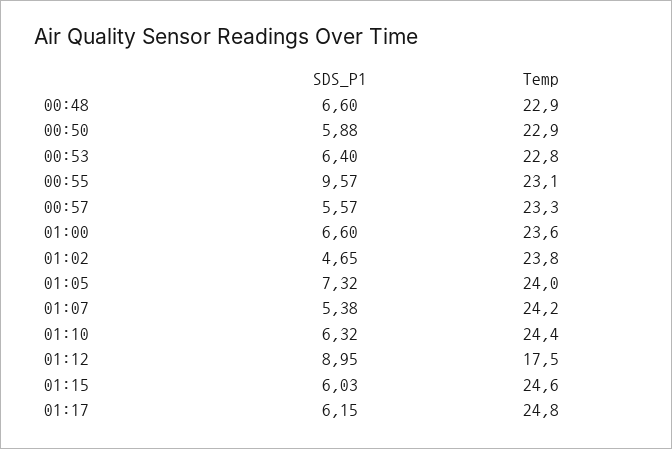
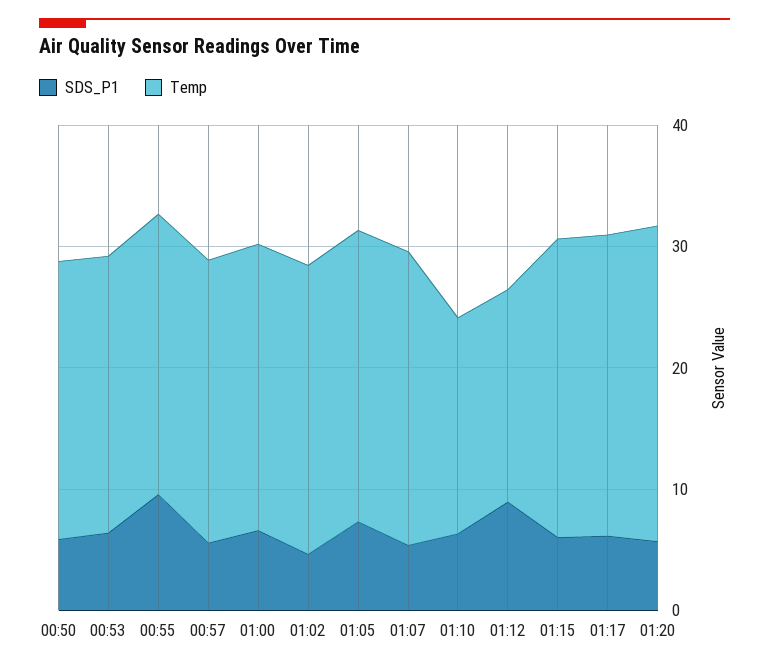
SDS_P1, 00:48: 6.6 -> none
Temp, 00:48: 22.9 -> none
Temp, 01:10: 24.4 -> 18
SDS_P1, 01:20: none -> 6
Temp, 01:20: none -> 26

